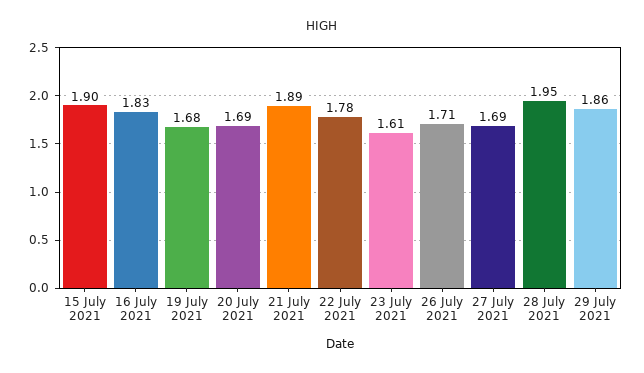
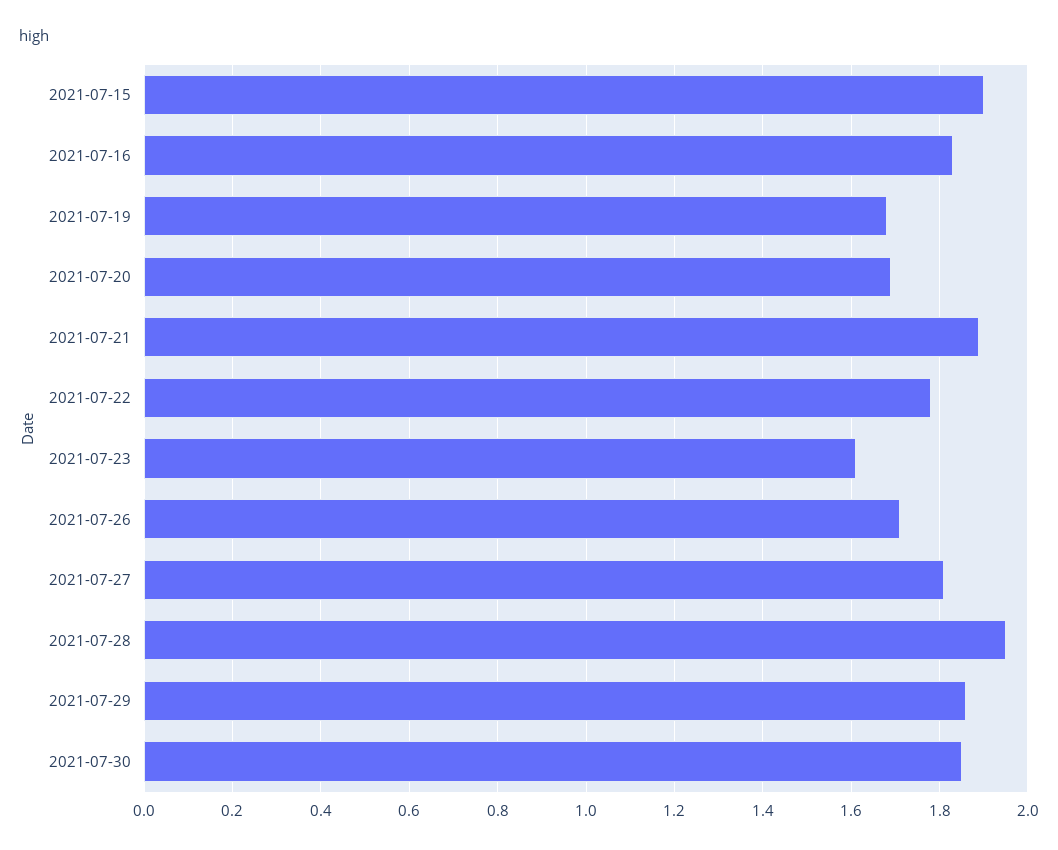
27 July 2021: 1.69 -> 1.8
2021-07-30: none -> 1.85

